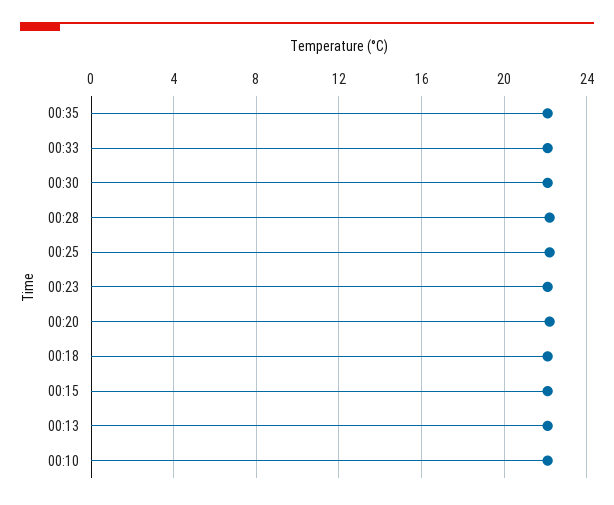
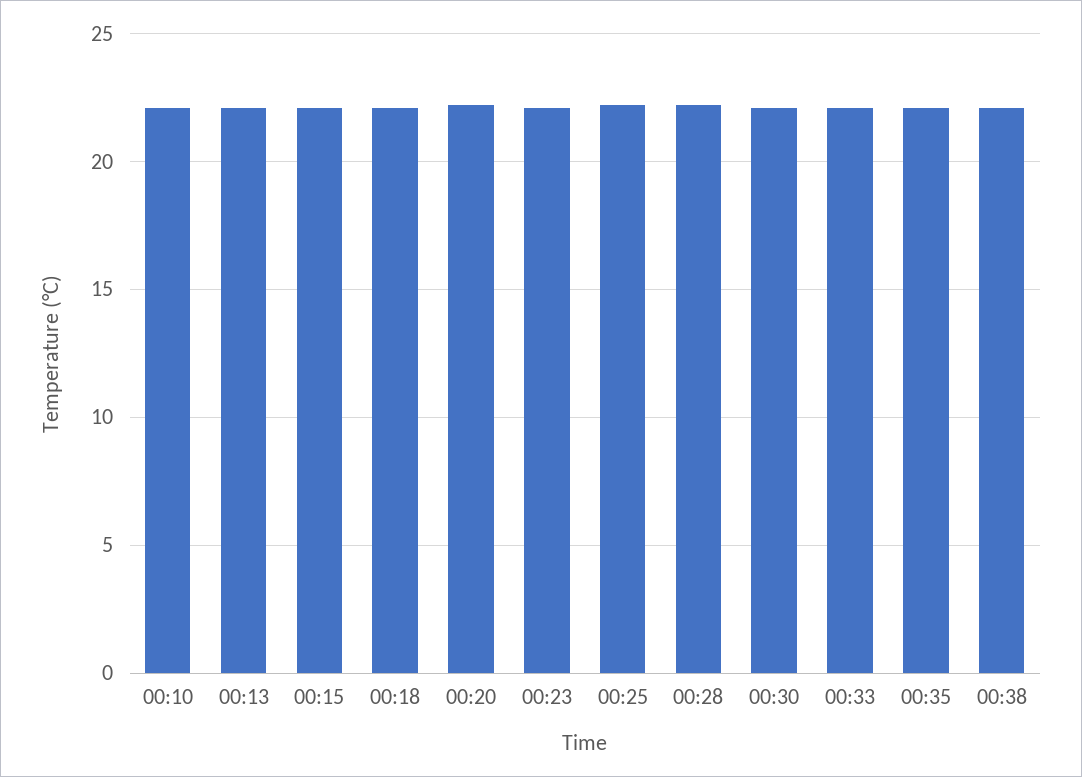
00:38: none -> 22

